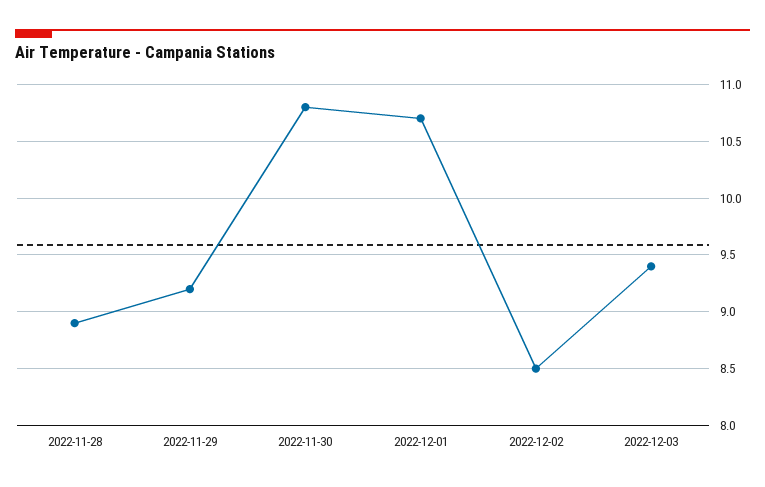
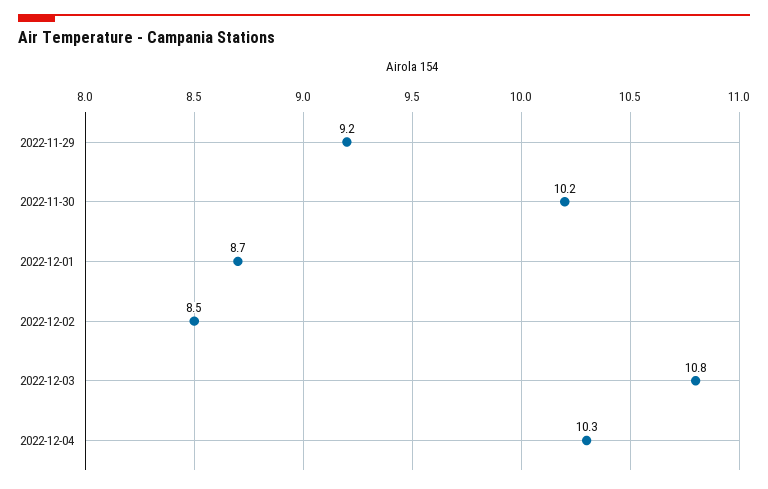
2022-11-28: 8.9 -> none
2022-11-30: 10.8 -> 10.2
2022-12-01: 10.7 -> 8.7
2022-12-03: 9.4 -> 10.8
2022-12-04: none -> 10.3

